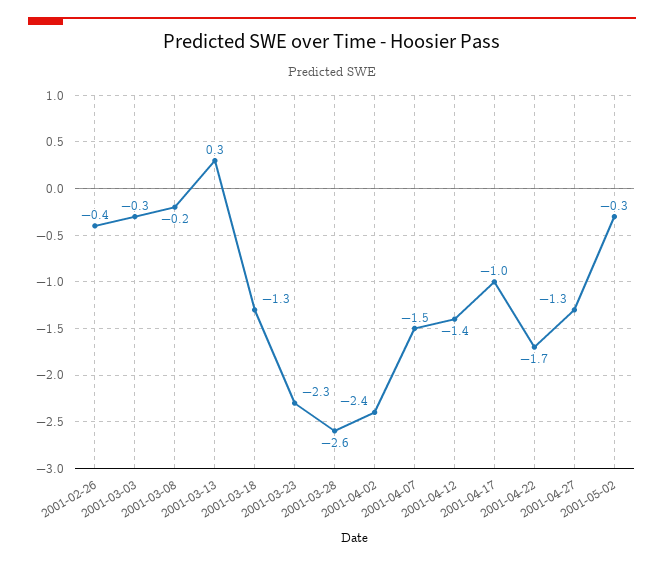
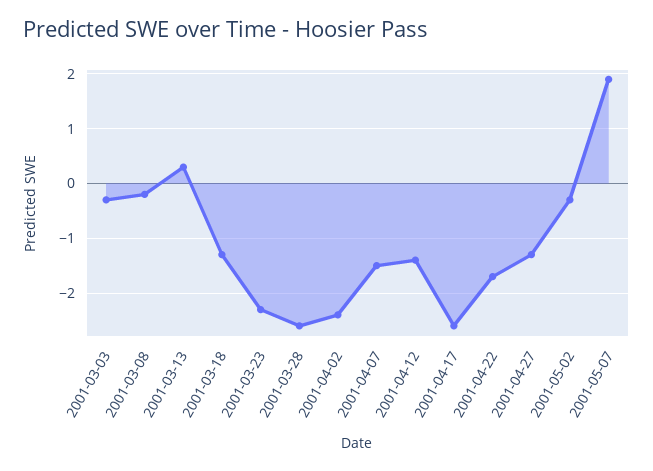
2001-02-26: -0.4 -> none
2001-04-17: -1 -> -2.5
2001-05-07: none -> 2

